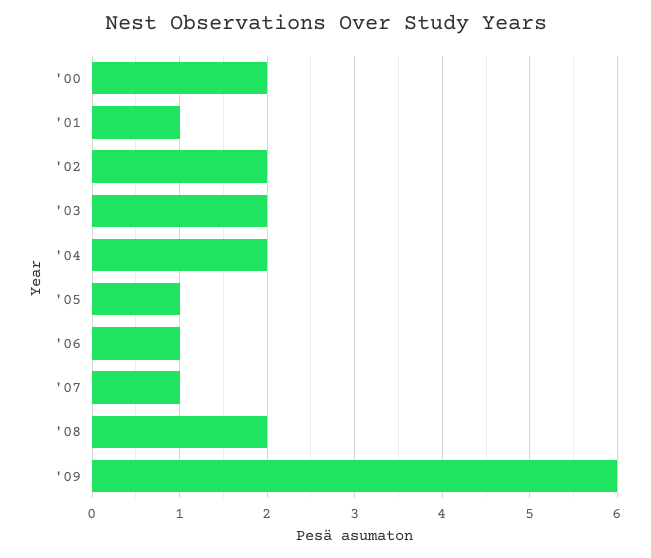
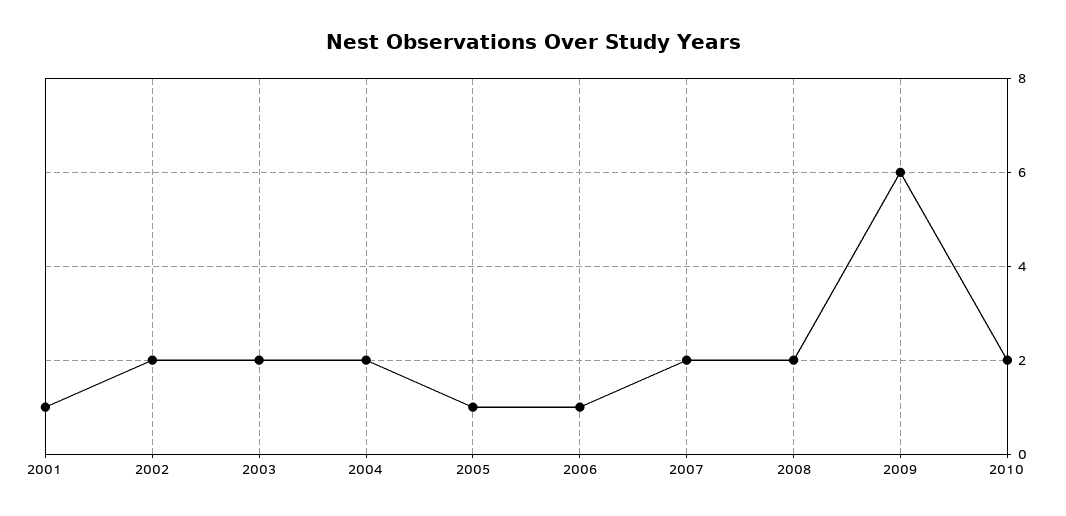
'00: 2 -> none
'07: 1 -> 2
2010: none -> 2

